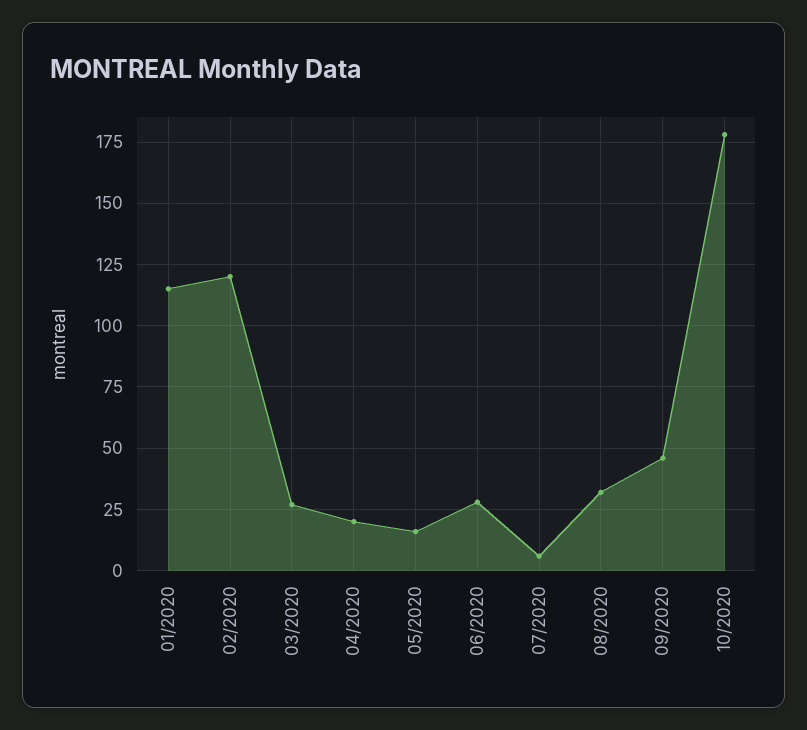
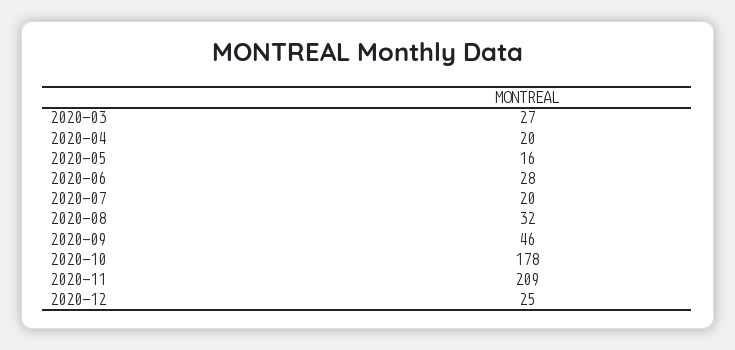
01/2020: 115 -> none
02/2020: 120 -> none
07/2020: 5 -> 20
2020-11: none -> 209
2020-12: none -> 25

